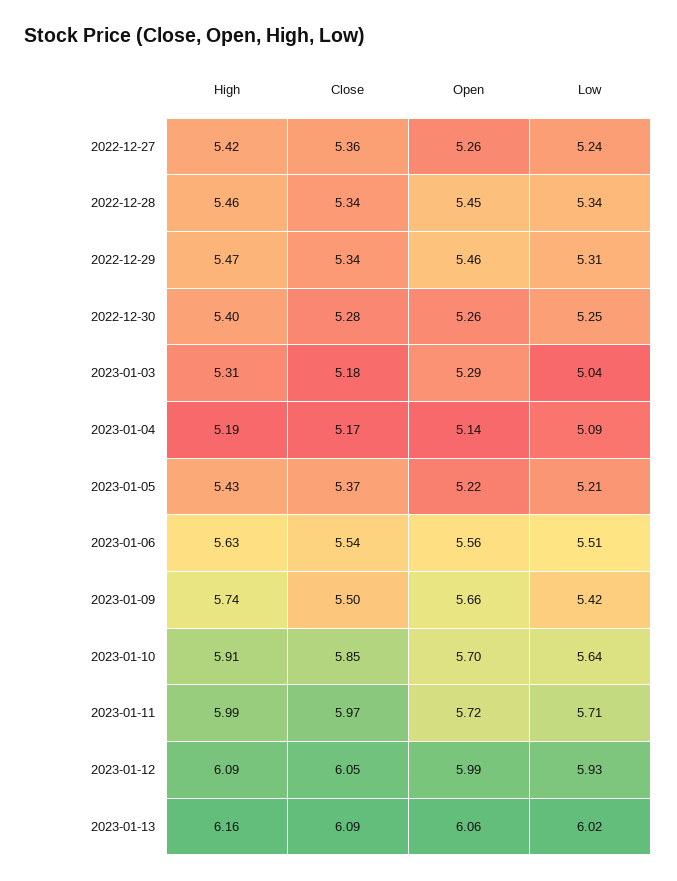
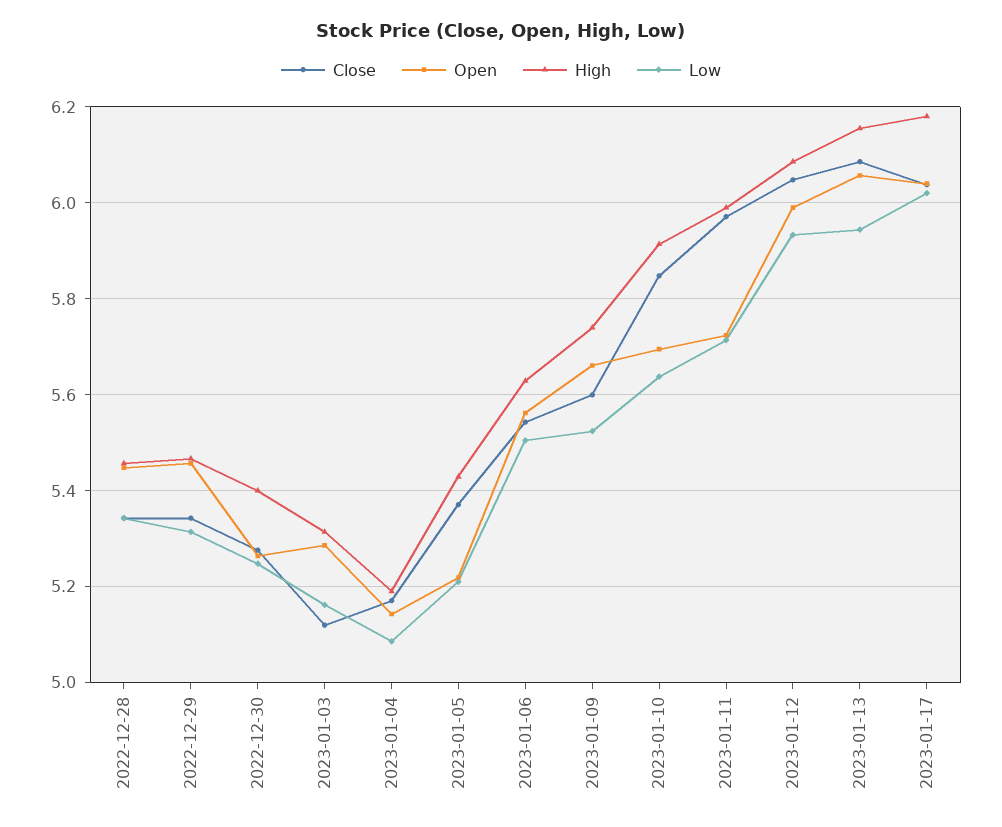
High, 2022-12-27: 5.42 -> none
Close, 2022-12-27: 5.36 -> none
Open, 2022-12-27: 5.26 -> none
Low, 2022-12-27: 5.24 -> none
Close, 2023-01-03: 5.18 -> 5.12
Low, 2023-01-03: 5.04 -> 5.16
Close, 2023-01-09: 5.5 -> 5.6
Low, 2023-01-09: 5.42 -> 5.52
Low, 2023-01-13: 6.02 -> 5.94
Close, 2023-01-17: none -> 6.04
Open, 2023-01-17: none -> 6.04
High, 2023-01-17: none -> 6.18
Low, 2023-01-17: none -> 6.02

